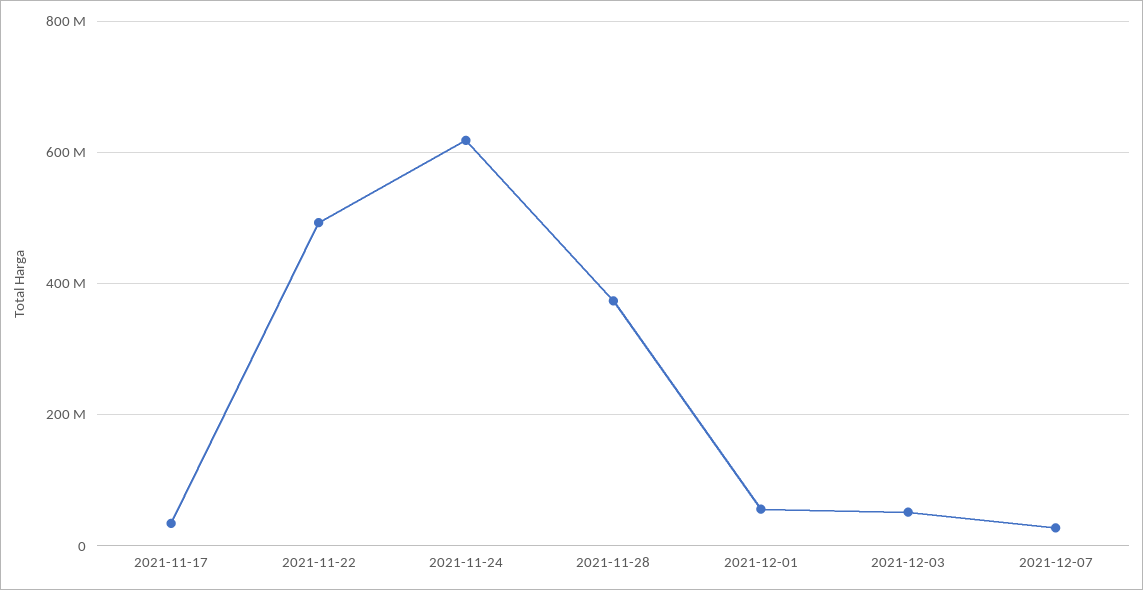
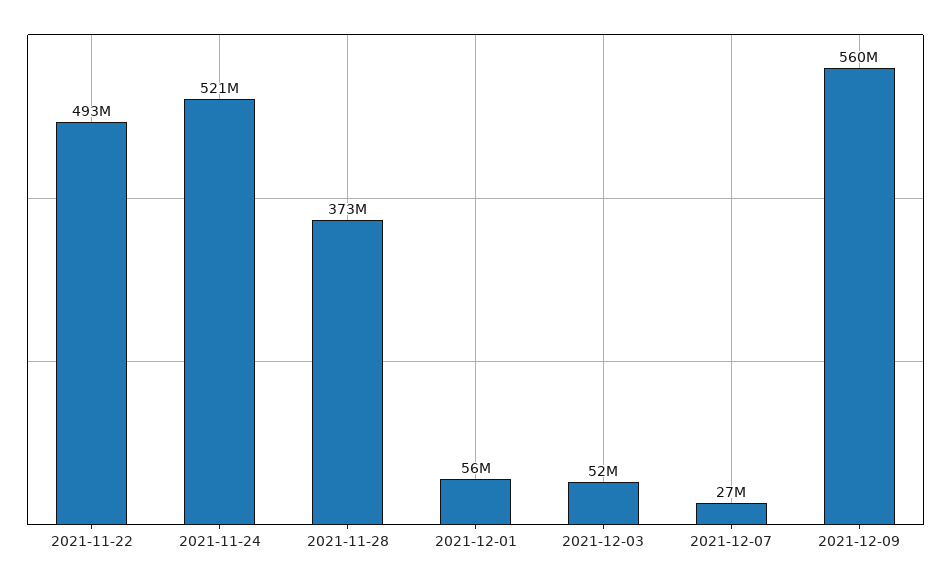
2021-11-17: 40000000 -> none
2021-11-24: 620000000 -> 521000000
2021-12-09: none -> 560000000

